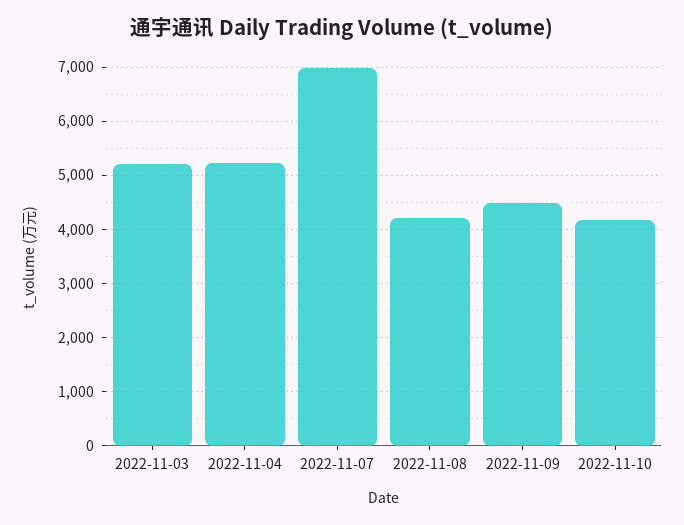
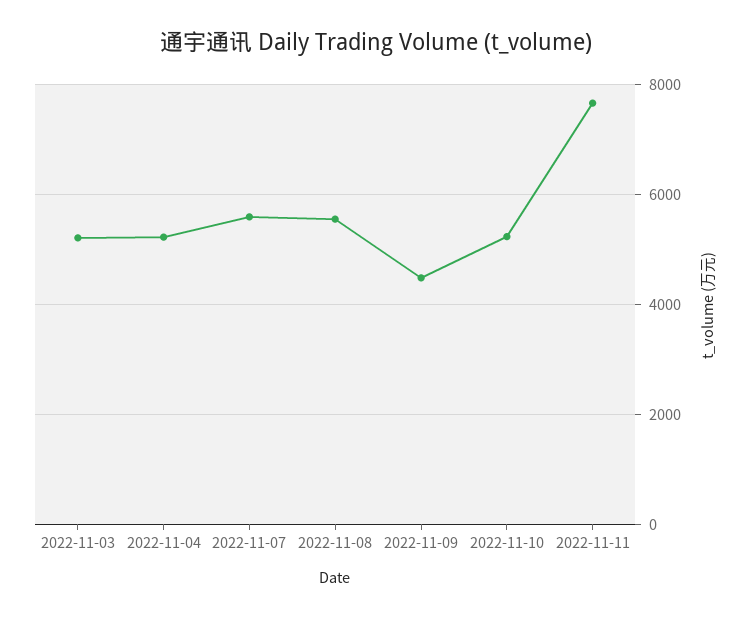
2022-11-07: 7000 -> 5600
2022-11-08: 4200 -> 5600
2022-11-10: 4200 -> 5200
2022-11-11: none -> 7600

